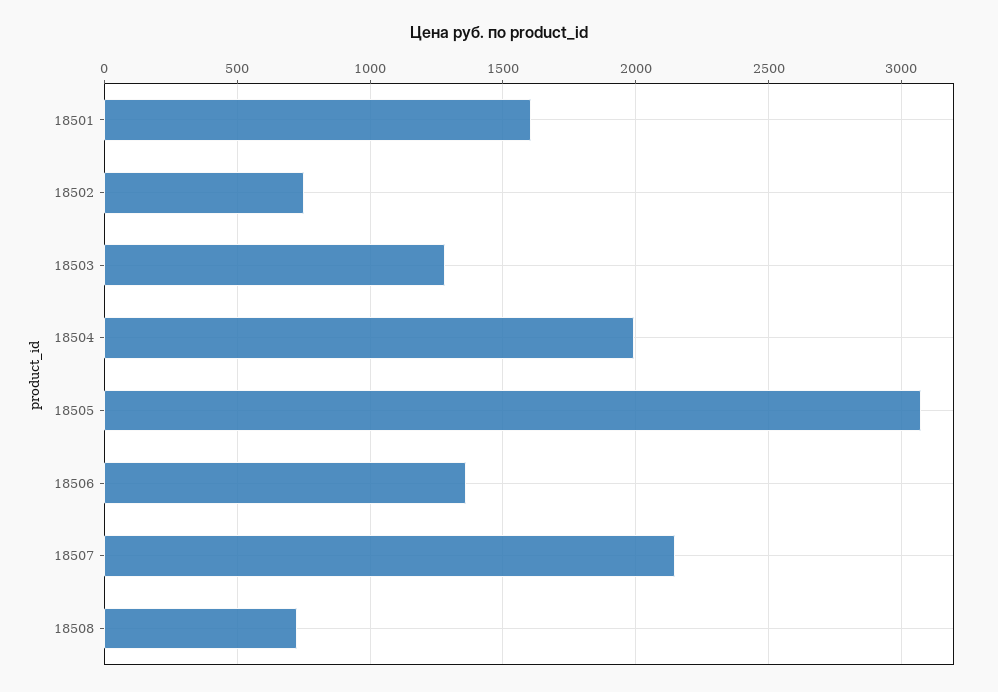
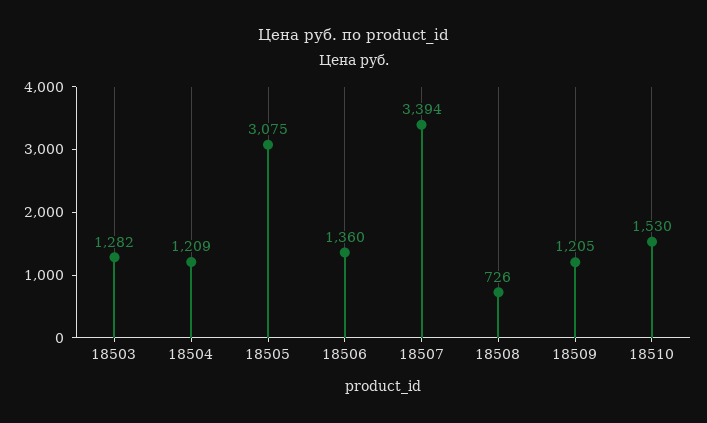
18501: 1600 -> none
18502: 750 -> none
18504: 2000 -> 1209
18507: 2150 -> 3394
18509: none -> 1205
18510: none -> 1530

